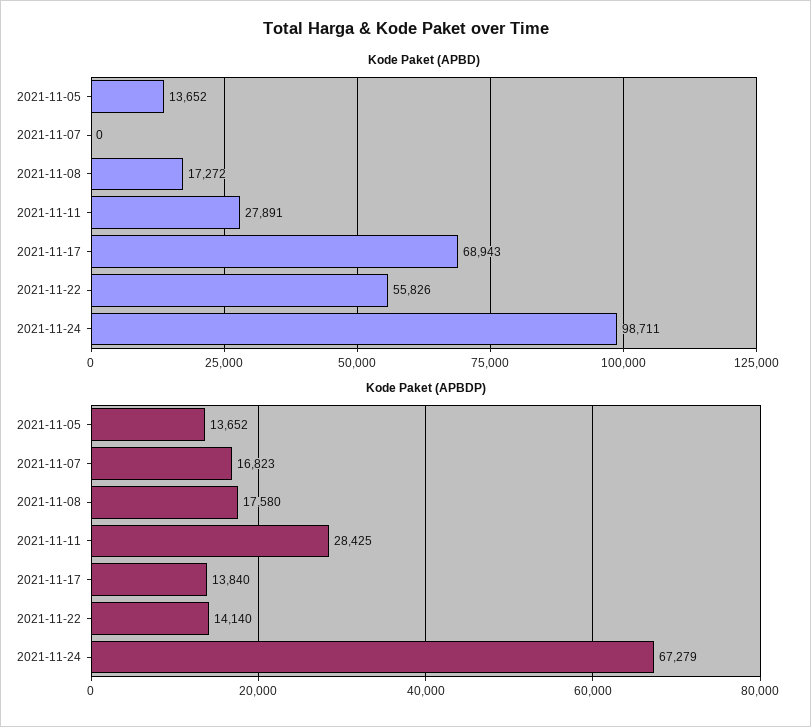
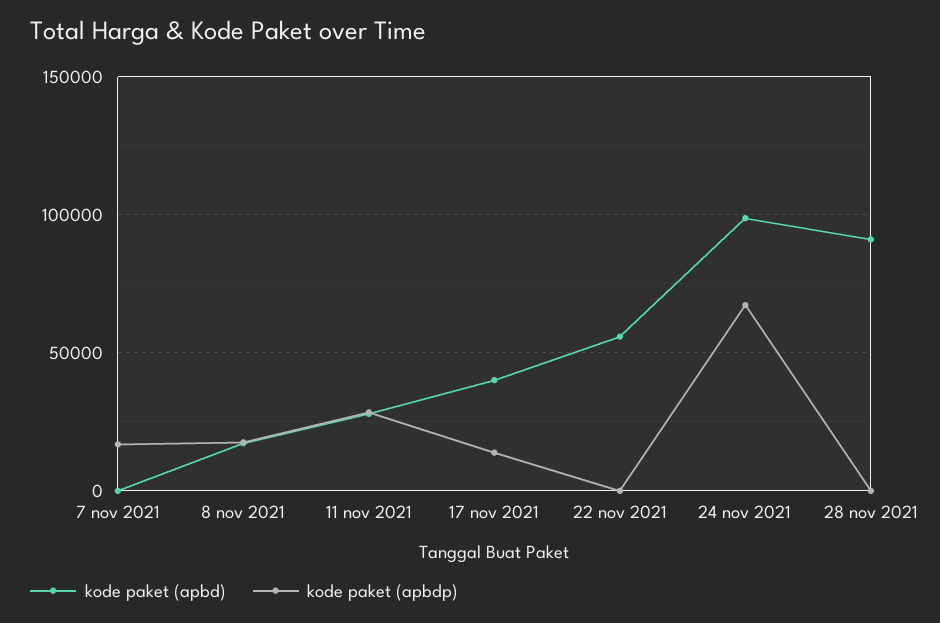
Kode Paket (APBD), 2021-11-05: 13652 -> none
Kode Paket (APBD), 2021-11-17: 68943 -> 40000
Kode Paket (APBDP), 2021-11-05: 13652 -> none
Kode Paket (APBDP), 2021-11-22: 14140 -> 0
Kode Paket (APBD), 28 nov 2021: none -> 90000
Kode Paket (APBDP), 28 nov 2021: none -> 0

